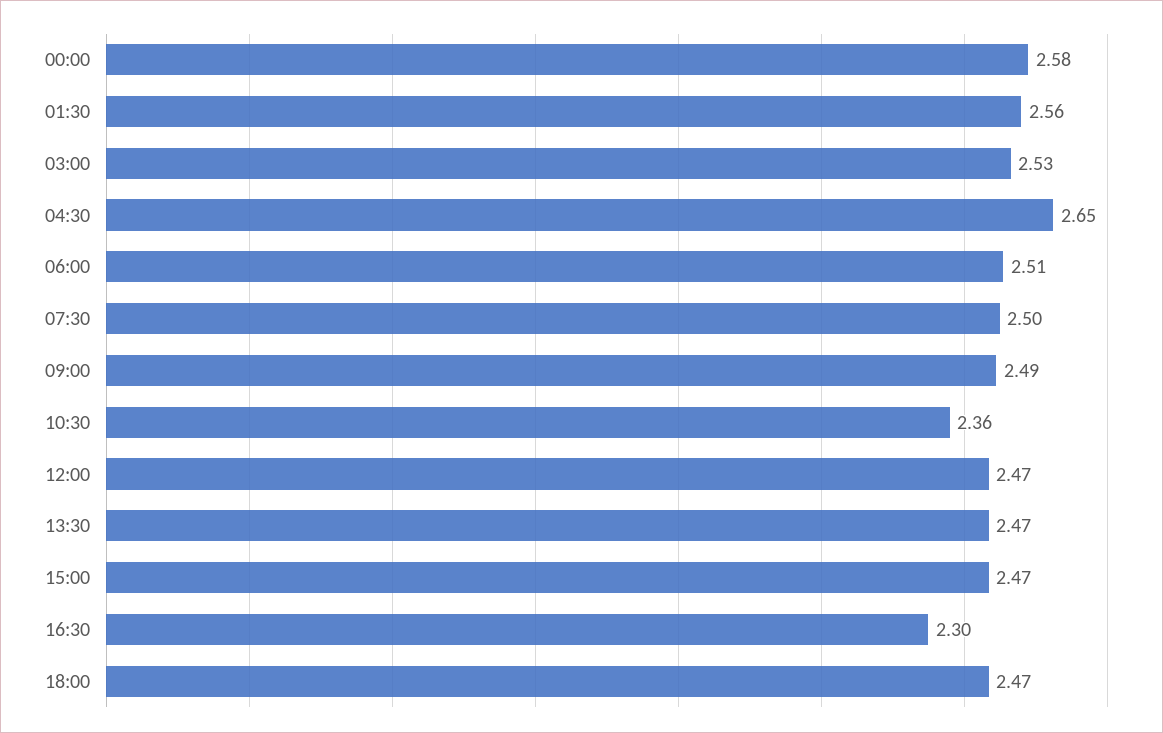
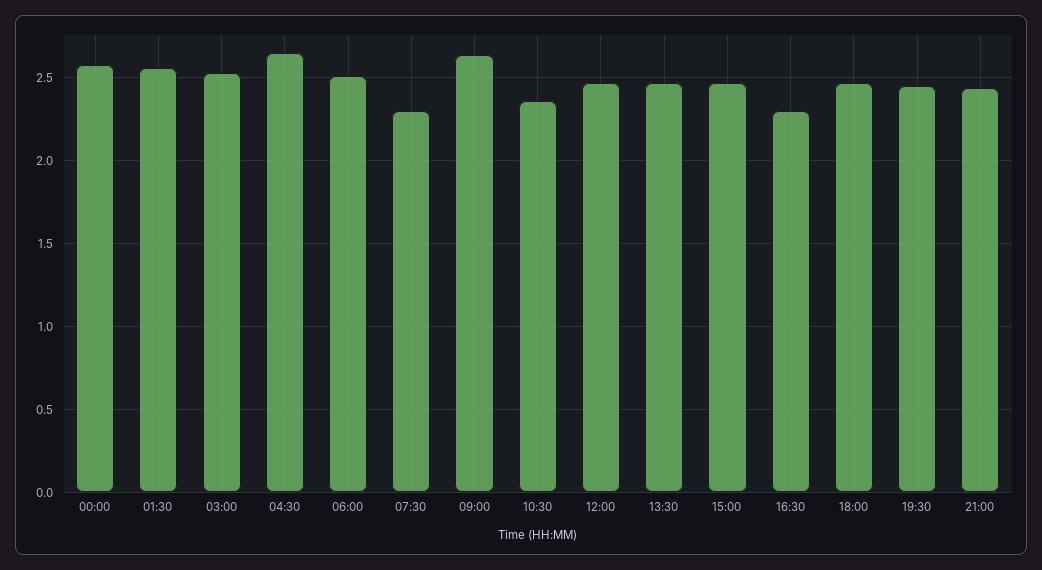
07:30: 2.5 -> 2.3
09:00: 2.49 -> 2.65
19:30: none -> 2.45
21:00: none -> 2.45

